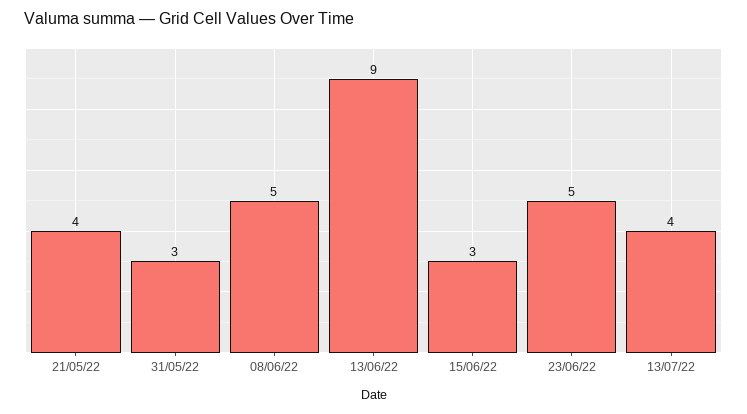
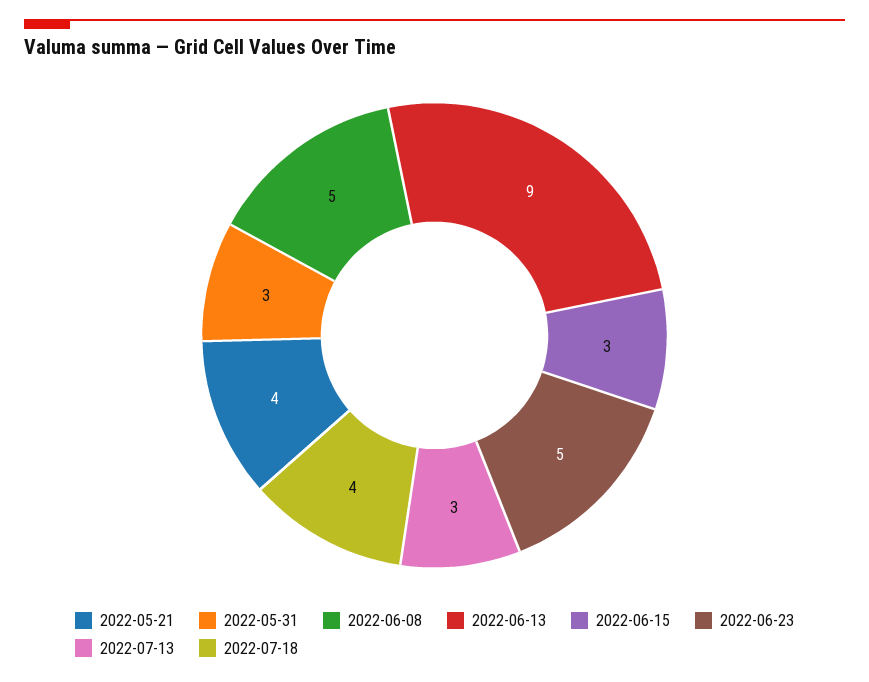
13/07/22: 4 -> 3
2022-07-18: none -> 4

